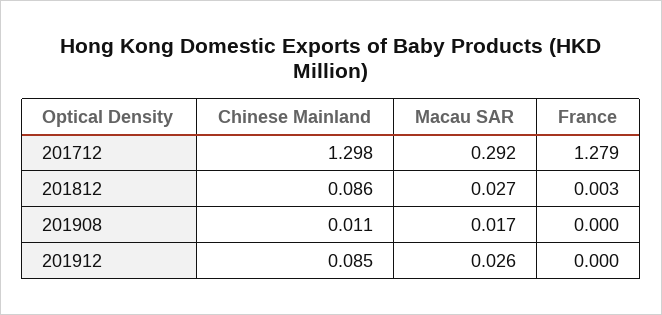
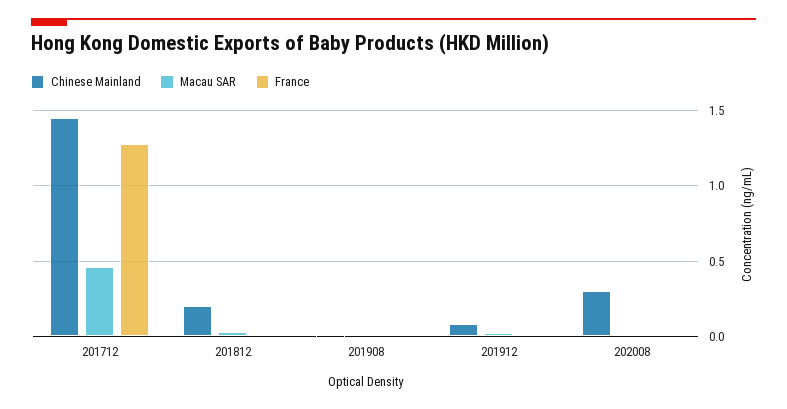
Chinese Mainland, 201712: 1.298 -> 1.45
Macau SAR, 201712: 0.292 -> 0.45
Chinese Mainland, 201812: 0.086 -> 0.2
Chinese Mainland, 202008: none -> 0.3
Macau SAR, 202008: none -> 0
France, 202008: none -> 0

